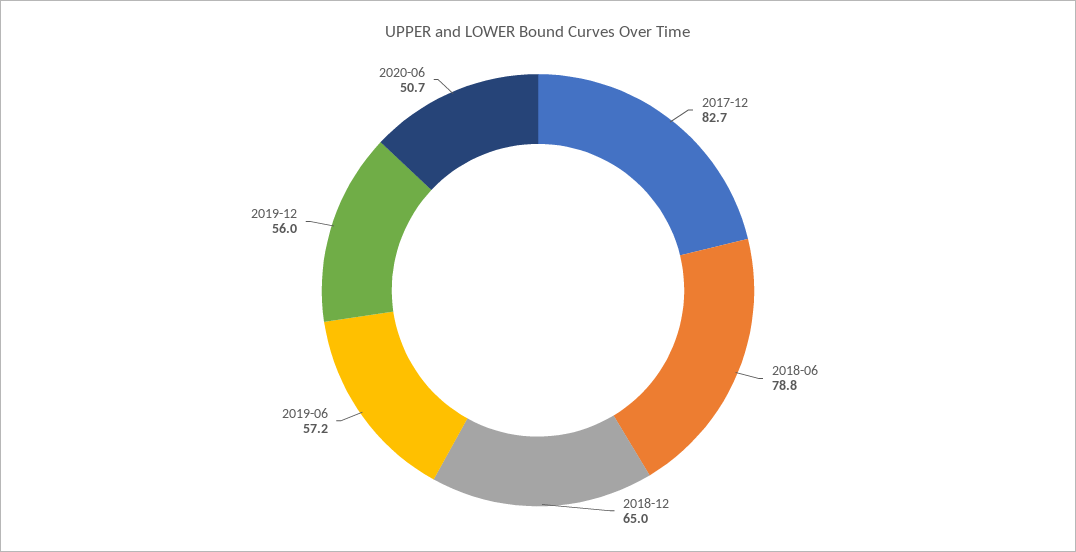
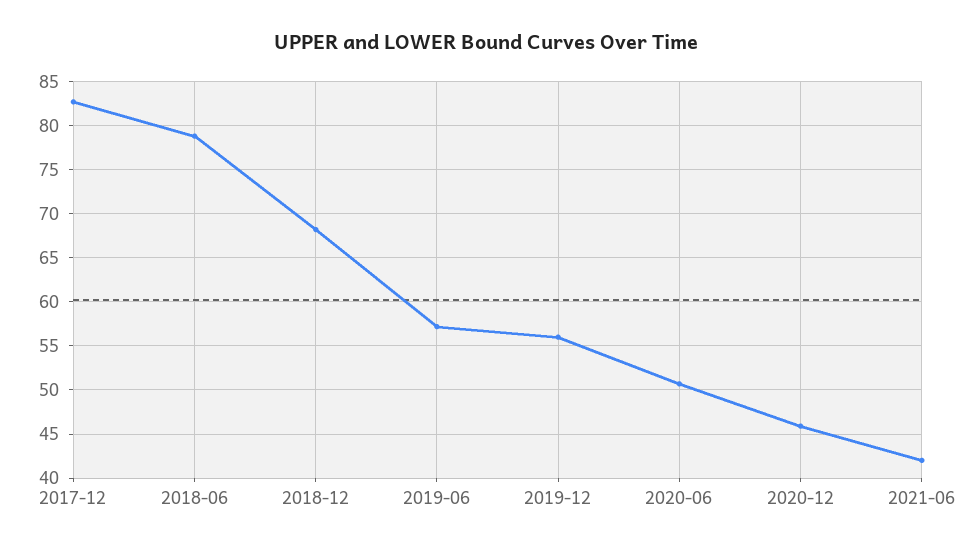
2018-12: 65 -> 68
2020-12: none -> 46
2021-06: none -> 42

